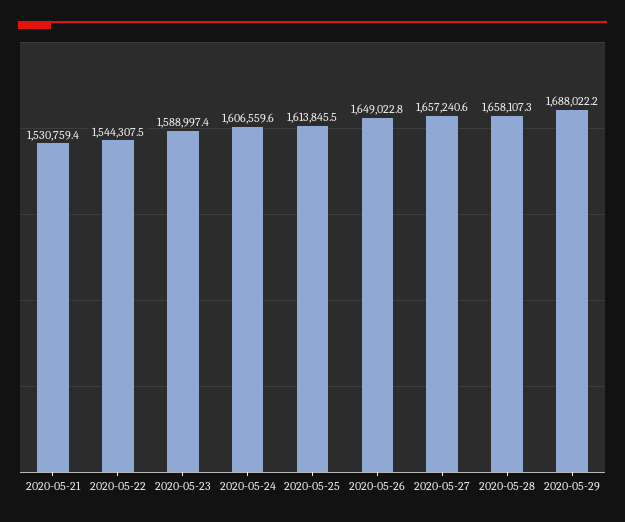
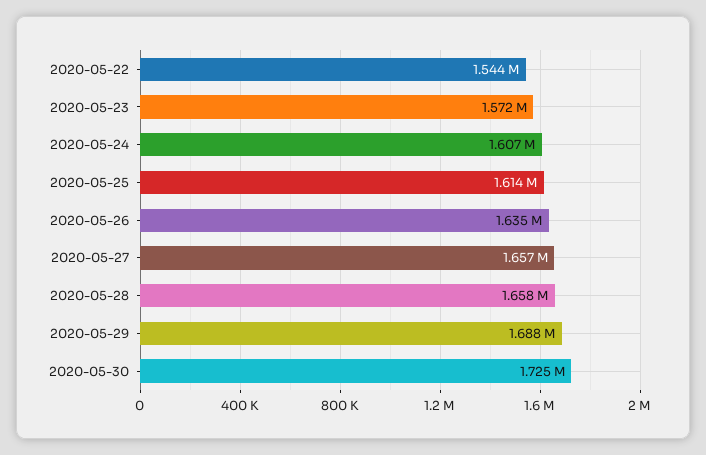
2020-05-21: 1530759.4 -> none
2020-05-23: 1588997.4 -> 1572000
2020-05-26: 1649022.8 -> 1635000
2020-05-30: none -> 1725000

